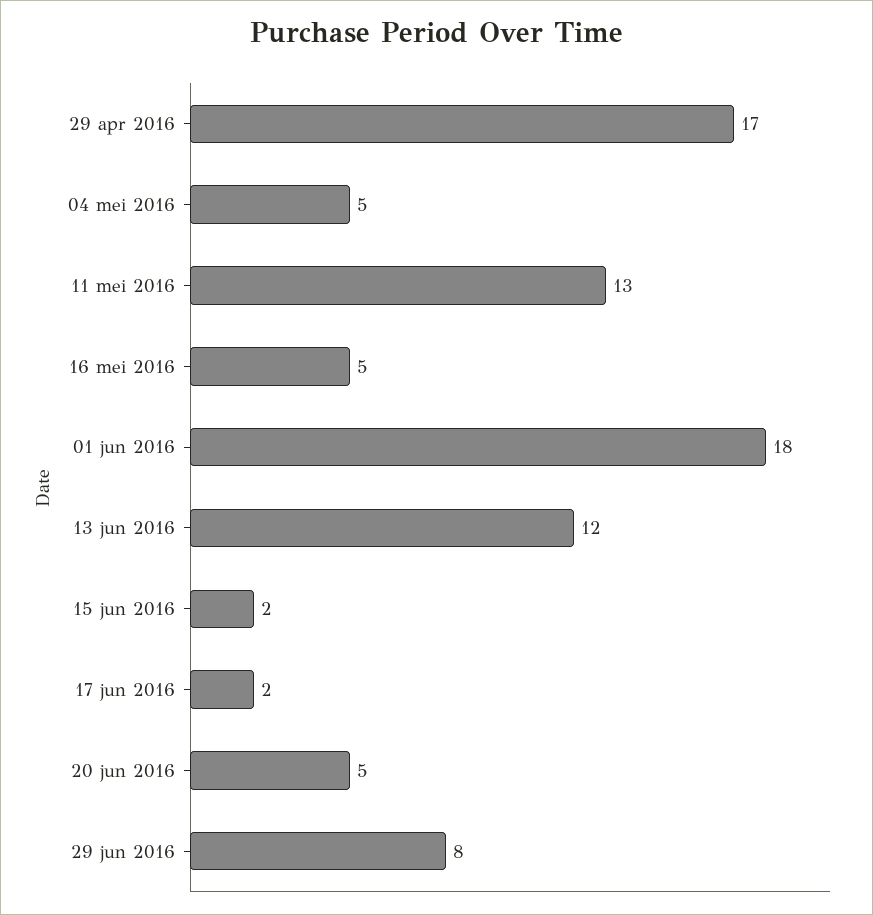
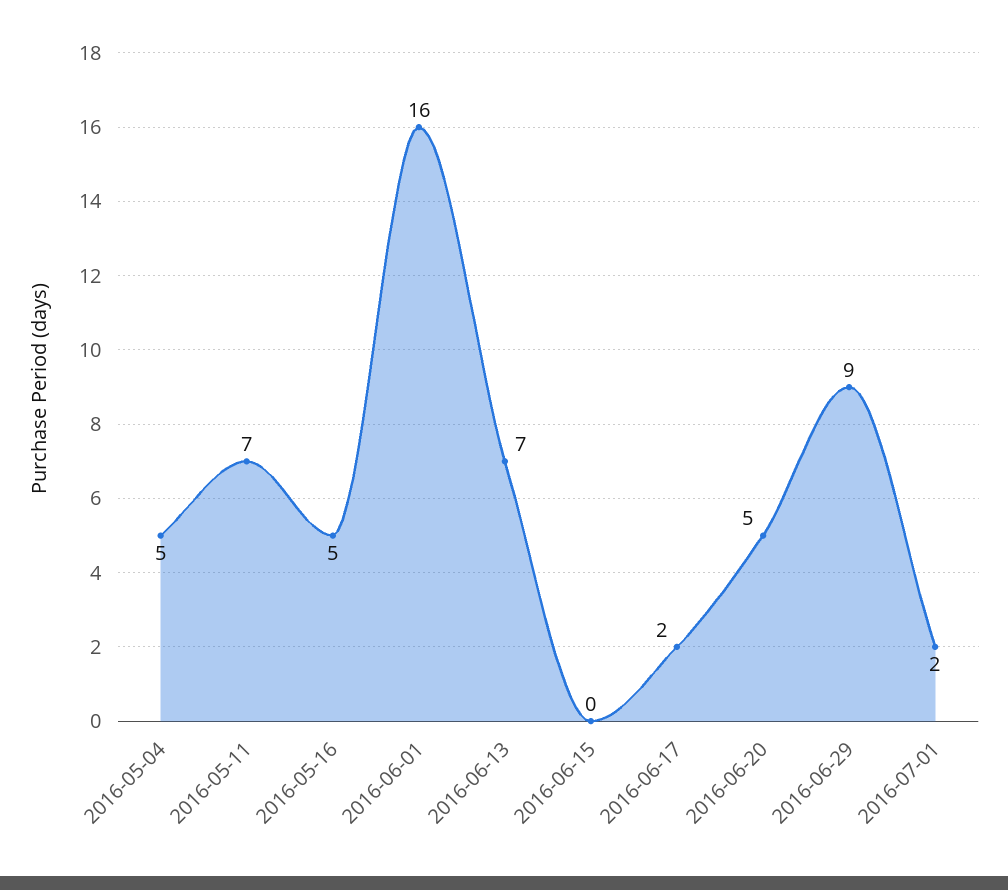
29 apr 2016: 17 -> none
11 mei 2016: 13 -> 7
01 jun 2016: 18 -> 16
13 jun 2016: 12 -> 7
15 jun 2016: 2 -> 0
29 jun 2016: 8 -> 9
2016-07-01: none -> 2

